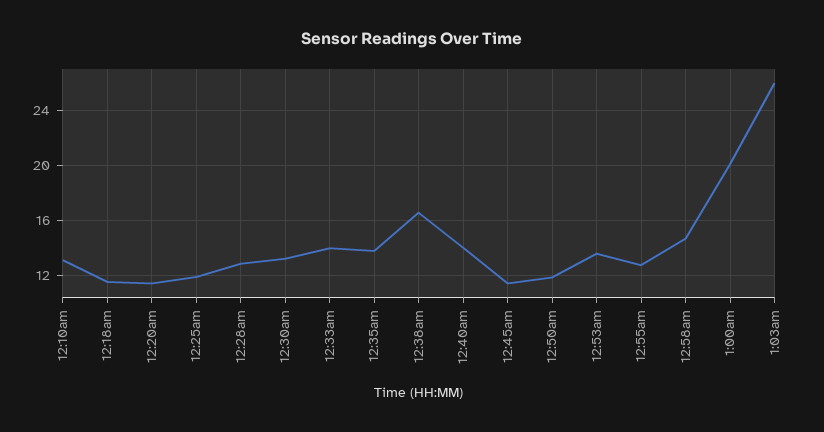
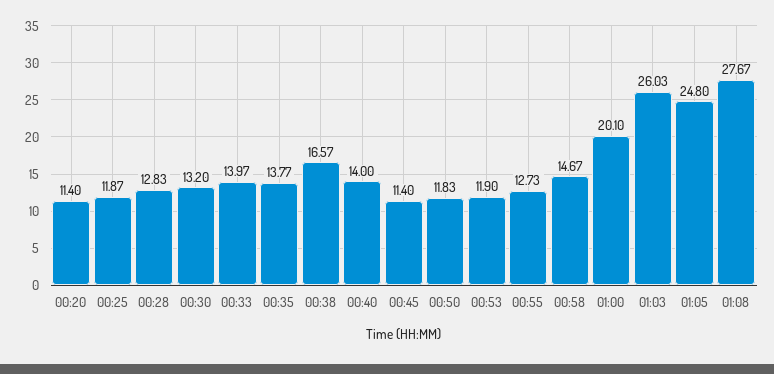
12:10am: 13 -> none
12:18am: 11.5 -> none
12:53am: 13.5 -> 11.9
01:05: none -> 24.8
01:08: none -> 27.67

